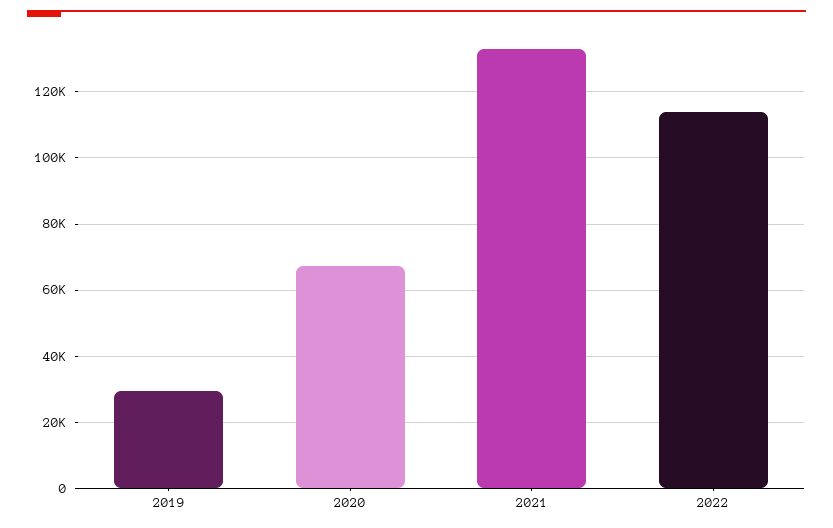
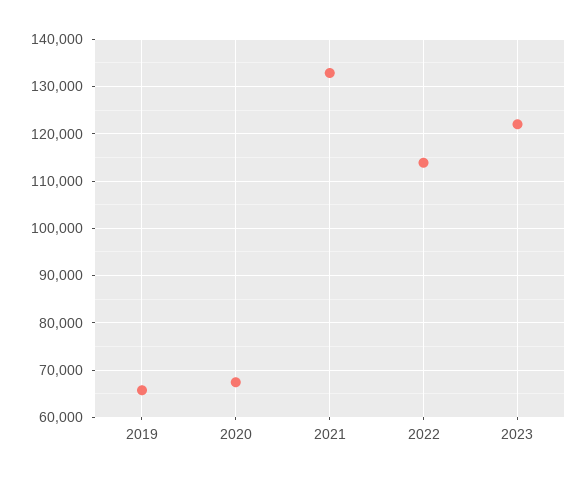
2019: 30000 -> 66000
2023: none -> 122000

